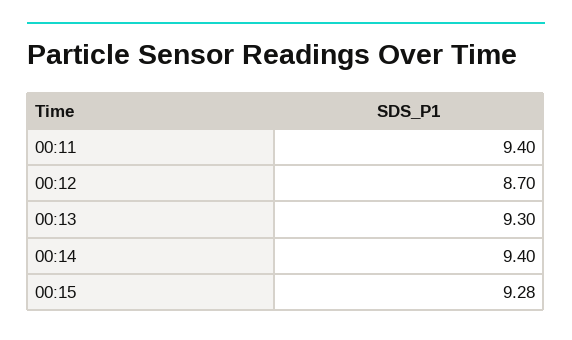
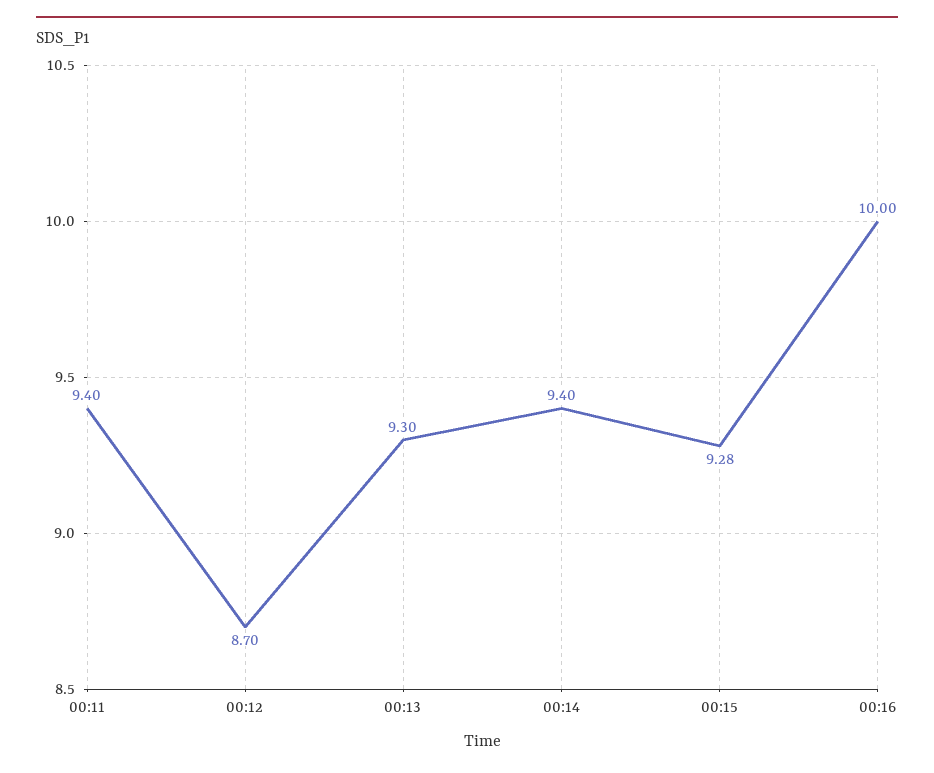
00:16: none -> 10

